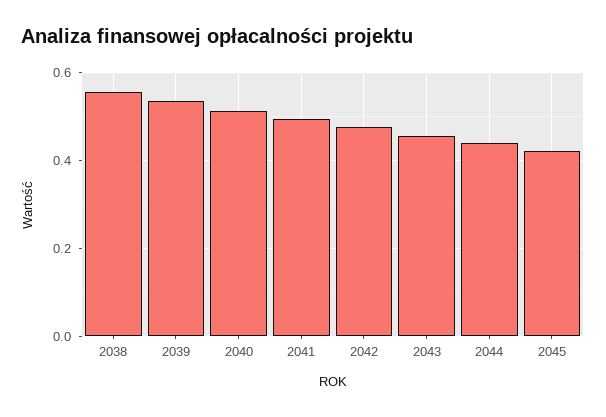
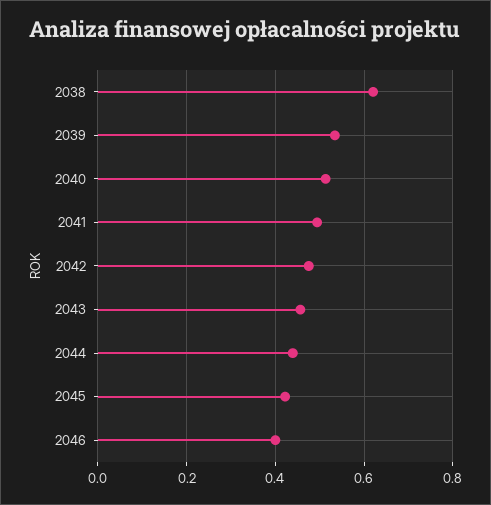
2038: 0.56 -> 0.62
2046: none -> 0.4

